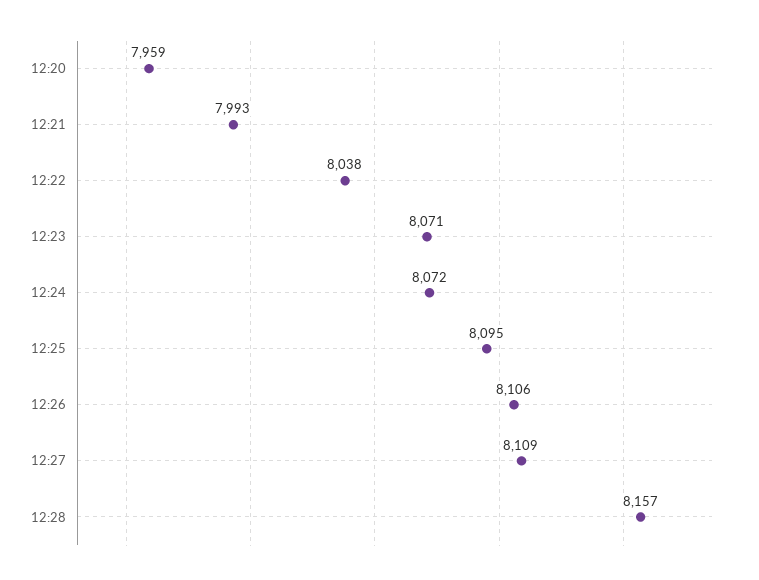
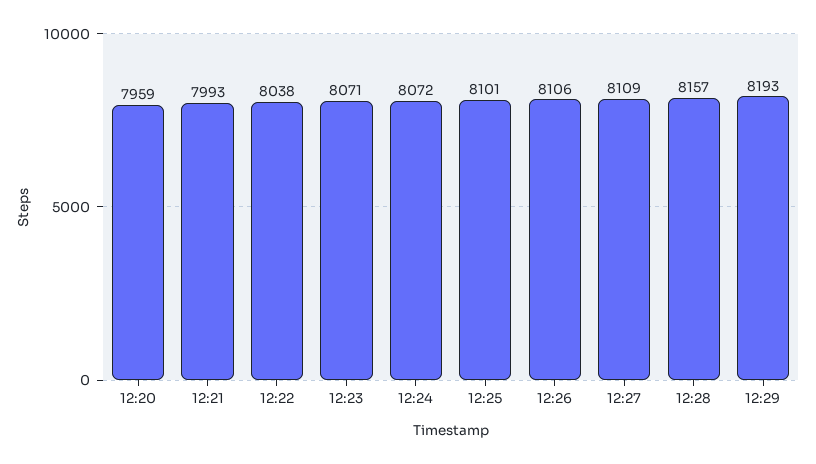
12:25: 8095 -> 8101
12:29: none -> 8193

